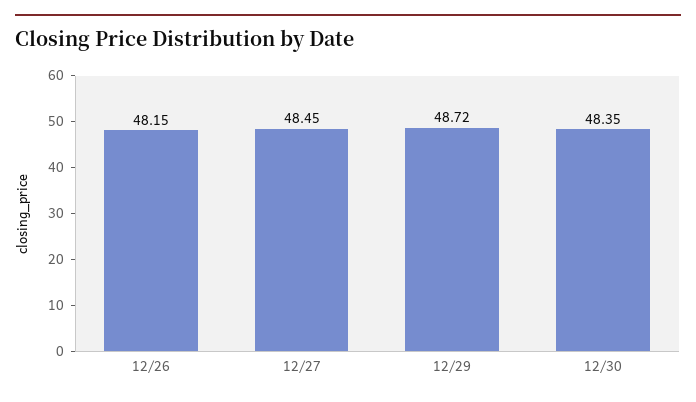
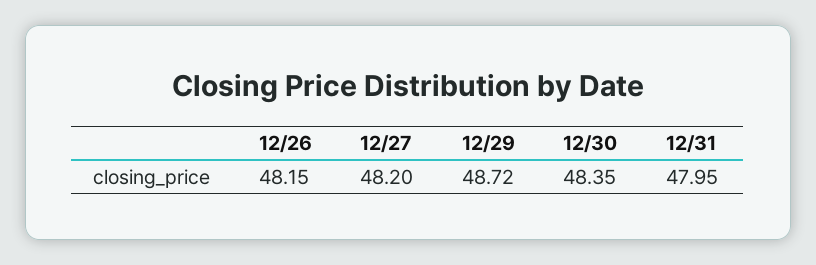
12/27: 48.45 -> 48.2
12/31: none -> 47.95

